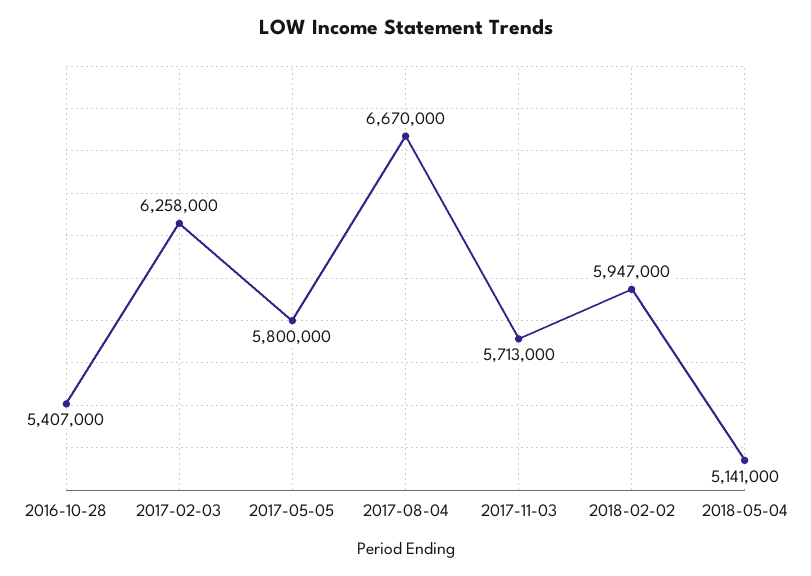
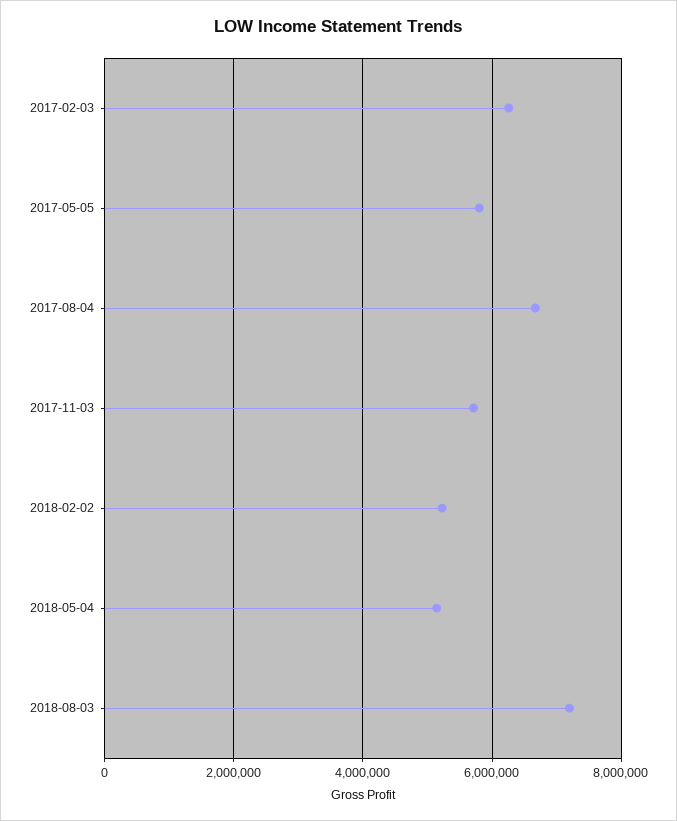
2016-10-28: 5407000 -> none
2018-02-02: 5947000 -> 5200000
2018-08-03: none -> 7200000

